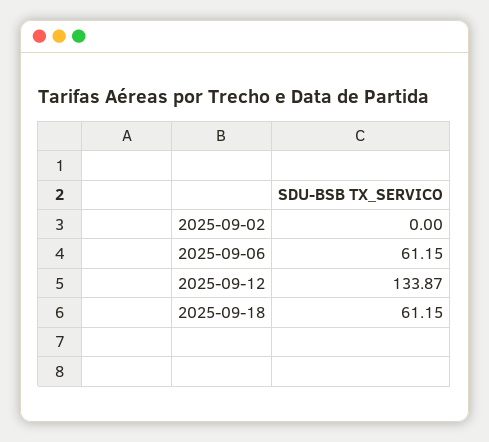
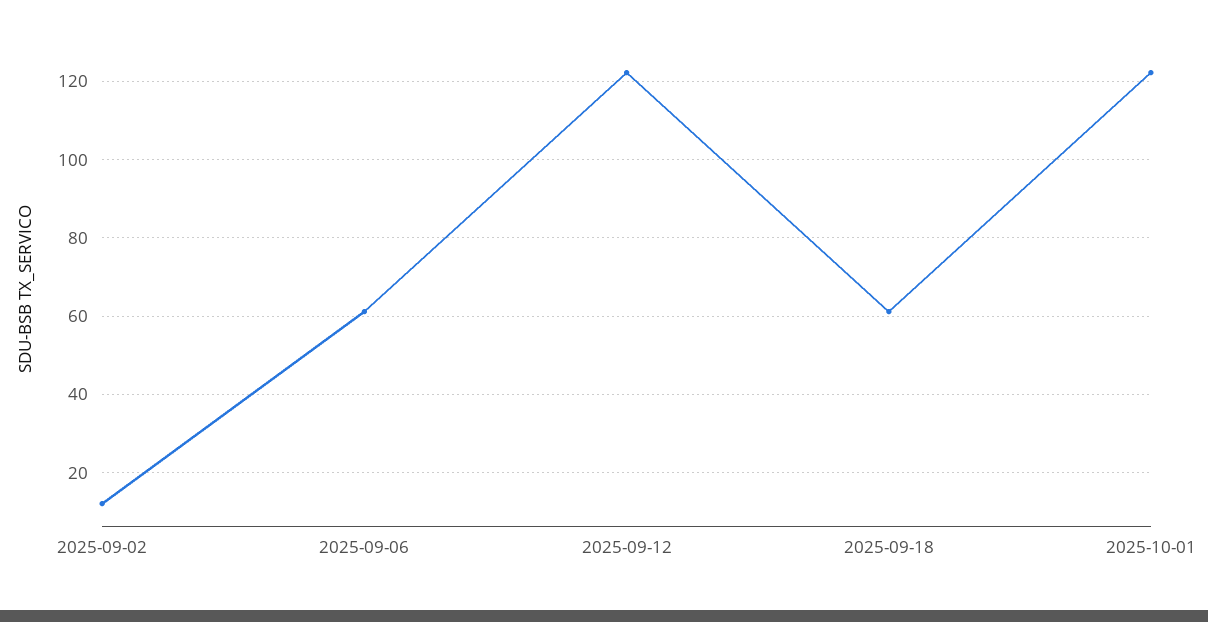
2025-09-02: 0 -> 12
2025-09-12: 133.87 -> 122
2025-10-01: none -> 122

